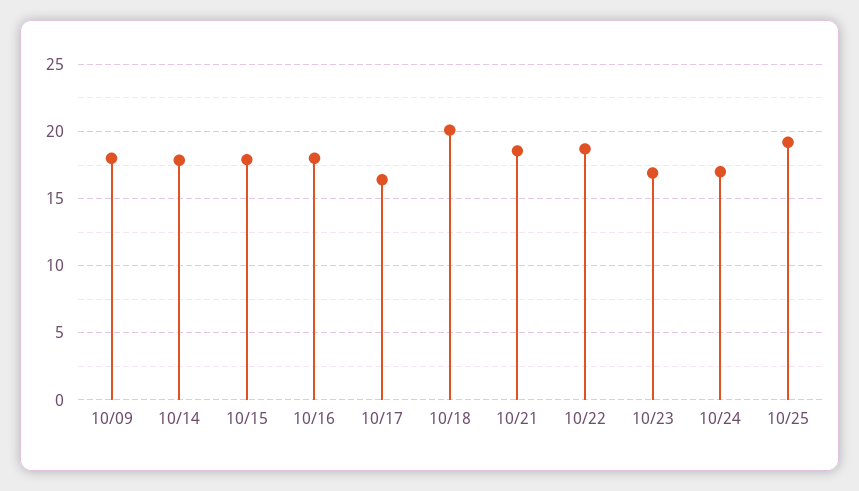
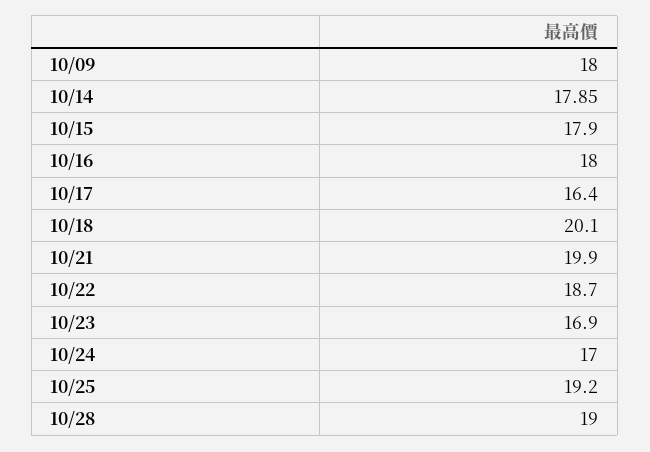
10/21: 18.5 -> 19.9
10/28: none -> 19

